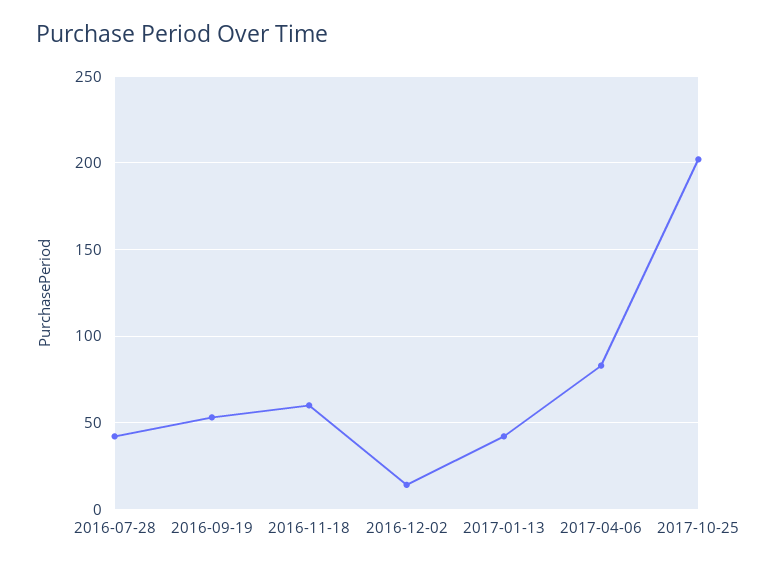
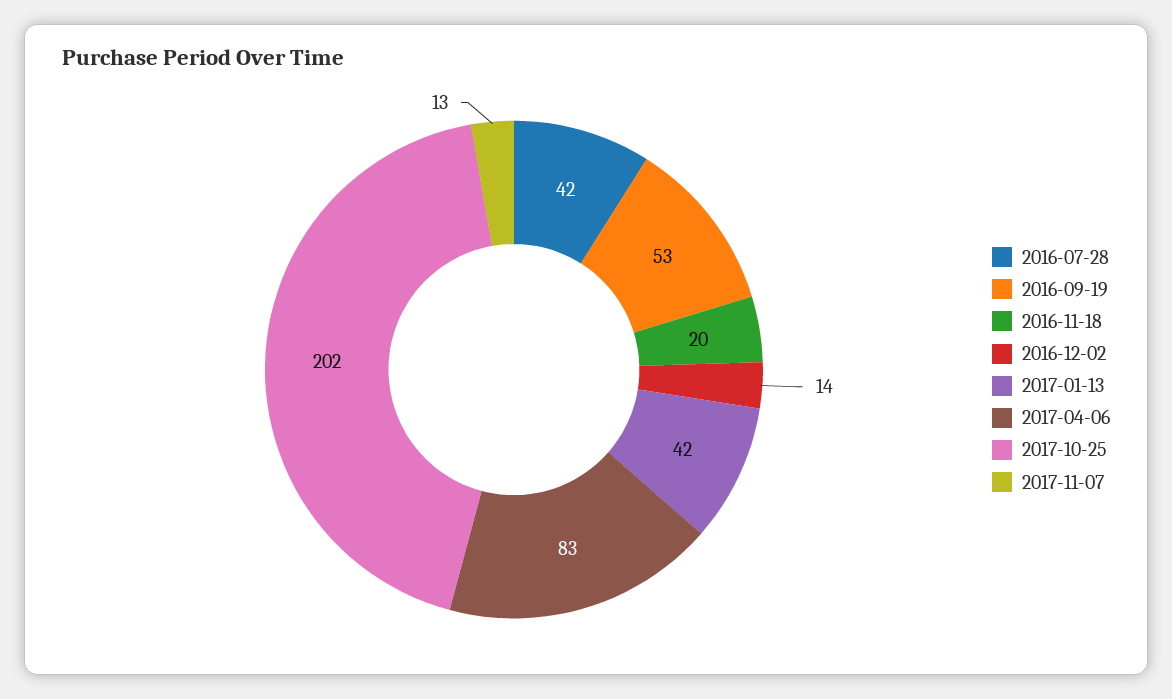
2016-11-18: 60 -> 20
2017-11-07: none -> 13

